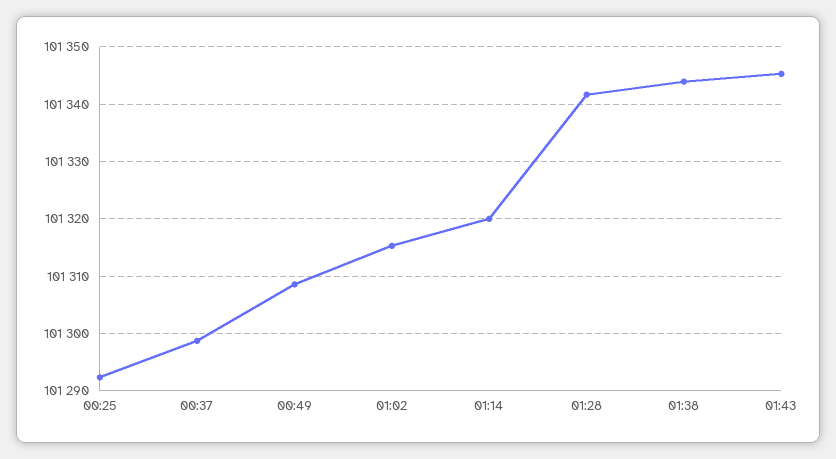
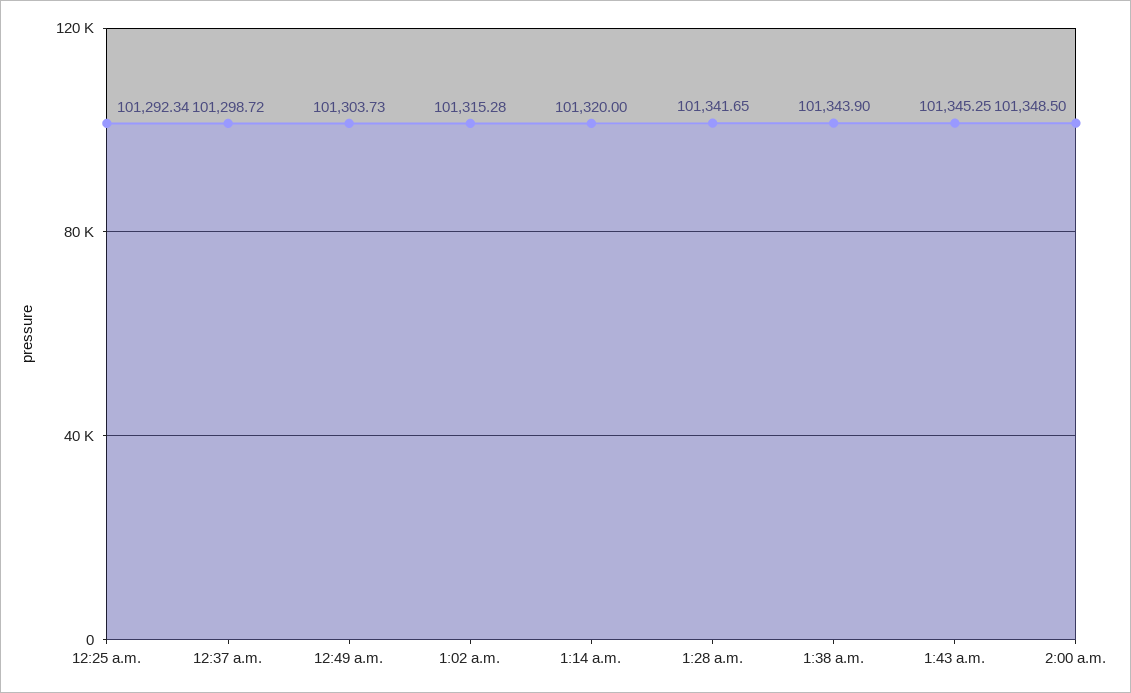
00:49: 101308 -> 101303.73
2:00 a.m.: none -> 101348.5

